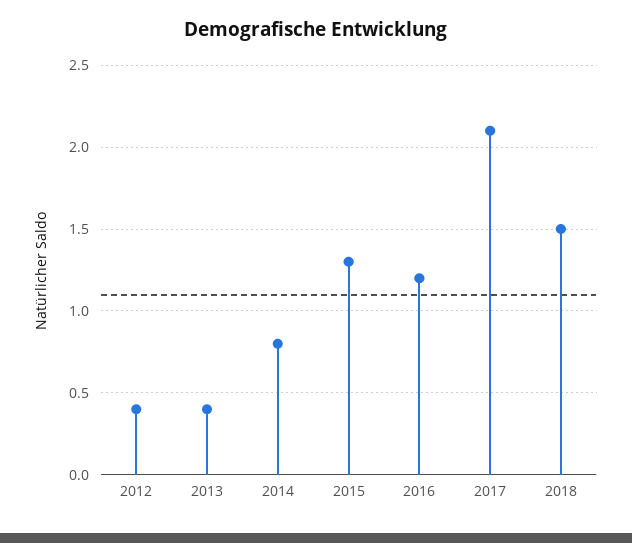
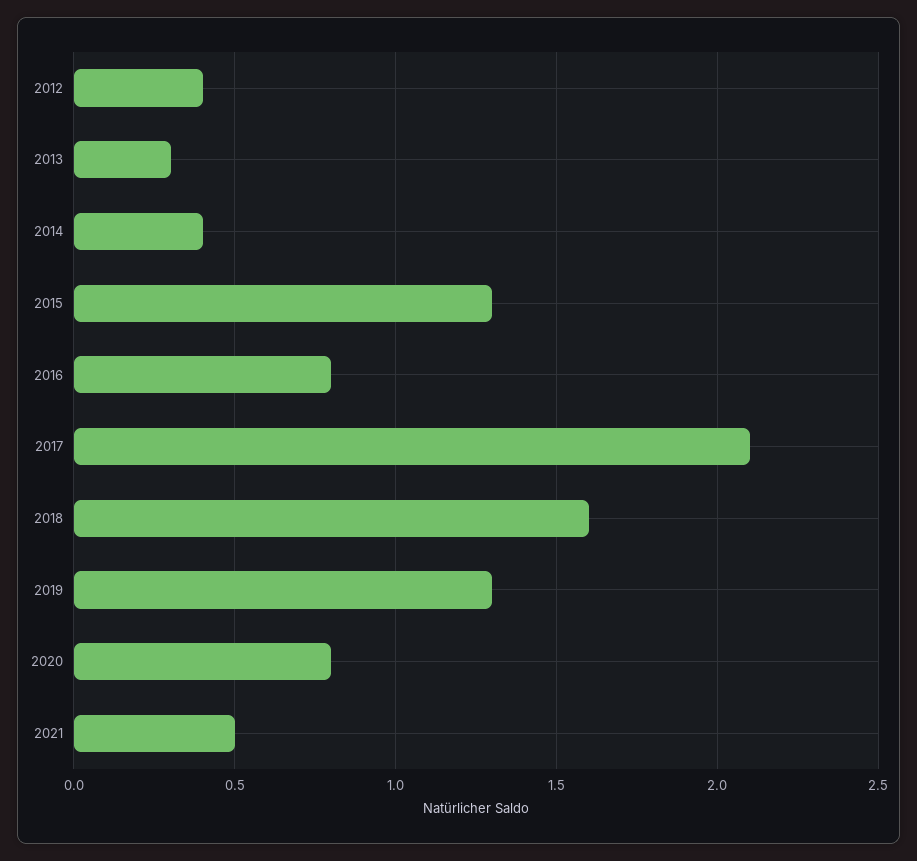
2013: 0.4 -> 0.3
2014: 0.8 -> 0.4
2016: 1.2 -> 0.8
2018: 1.5 -> 1.6
2019: none -> 1.3
2020: none -> 0.8
2021: none -> 0.5

